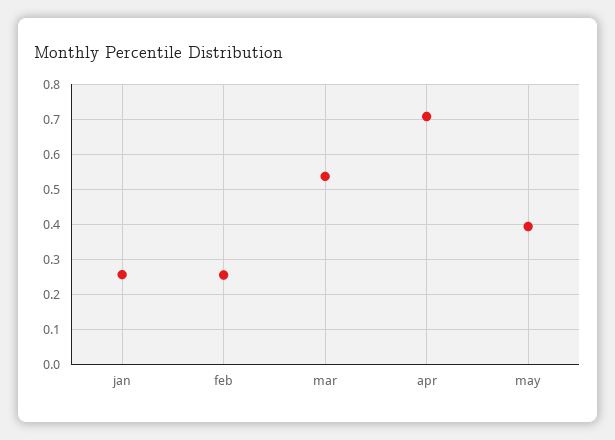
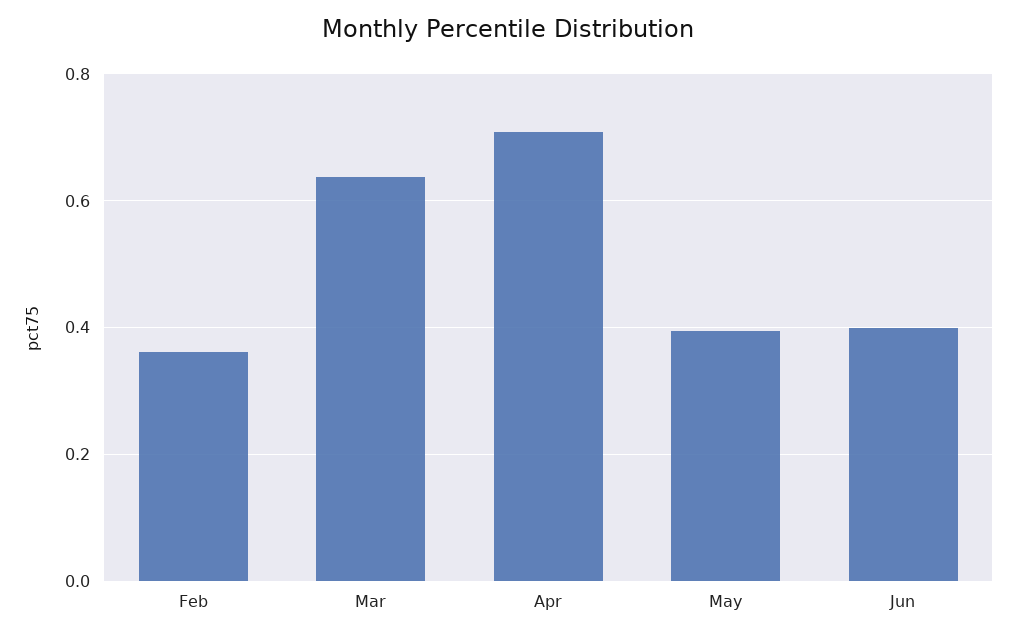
jan: 0.26 -> none
feb: 0.26 -> 0.36
mar: 0.54 -> 0.64
Jun: none -> 0.4

